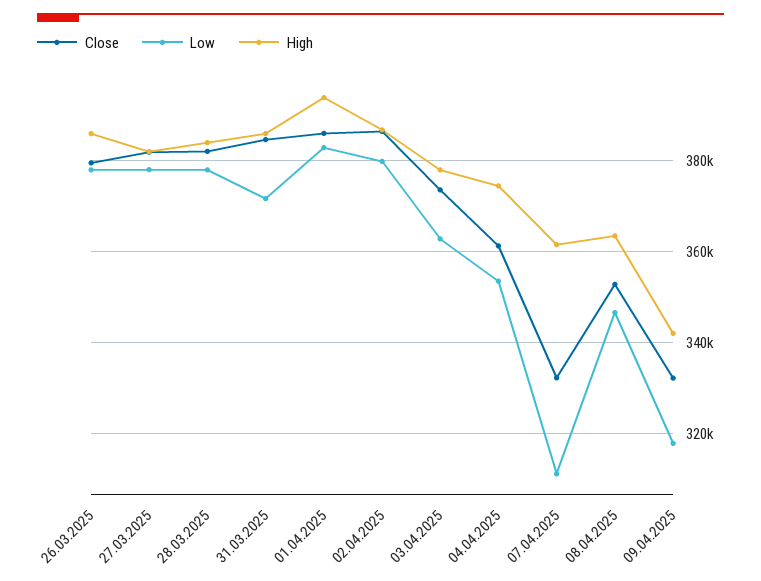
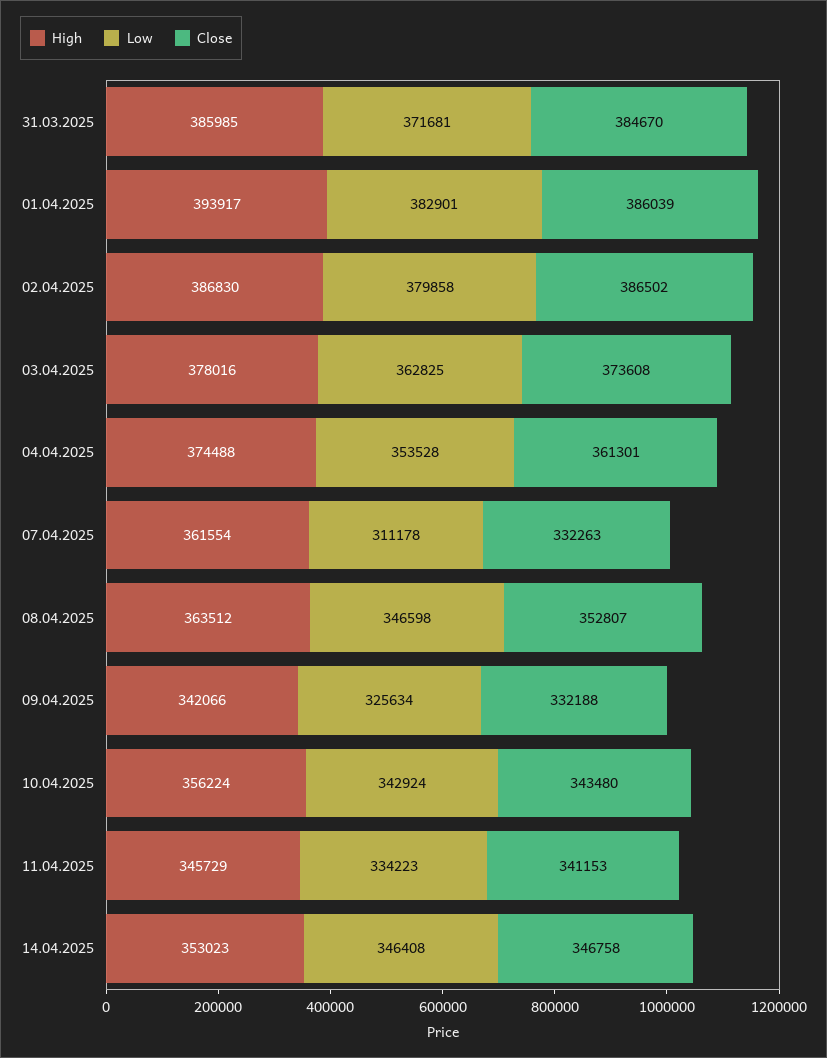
Close, 26.03.2025: 380000 -> none
Low, 26.03.2025: 378000 -> none
High, 26.03.2025: 386000 -> none
Close, 27.03.2025: 382000 -> none
Low, 27.03.2025: 378000 -> none
High, 27.03.2025: 382000 -> none
Close, 28.03.2025: 382000 -> none
Low, 28.03.2025: 378000 -> none
High, 28.03.2025: 384000 -> none
Low, 09.04.2025: 318000 -> 325634
High, 10.04.2025: none -> 356224
Low, 10.04.2025: none -> 342924
Close, 10.04.2025: none -> 343480
High, 11.04.2025: none -> 345729
Low, 11.04.2025: none -> 334223
Close, 11.04.2025: none -> 341153
High, 14.04.2025: none -> 353023
Low, 14.04.2025: none -> 346408
Close, 14.04.2025: none -> 346758

